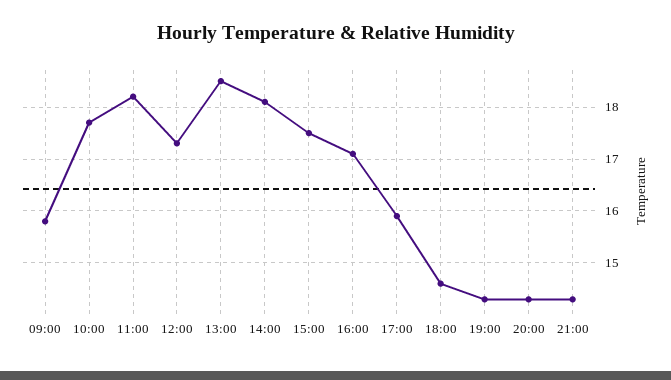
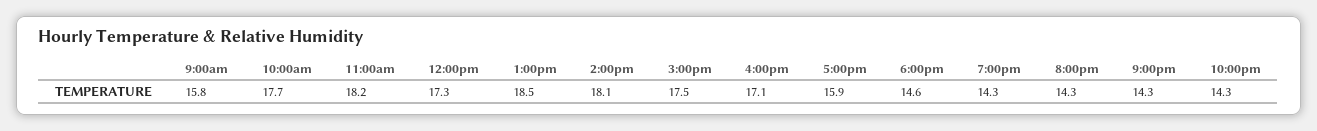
10:00pm: none -> 14.3

